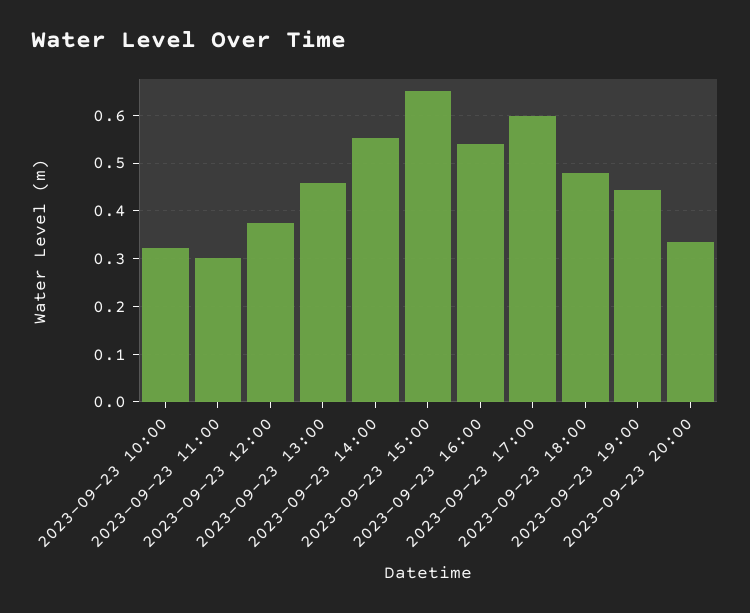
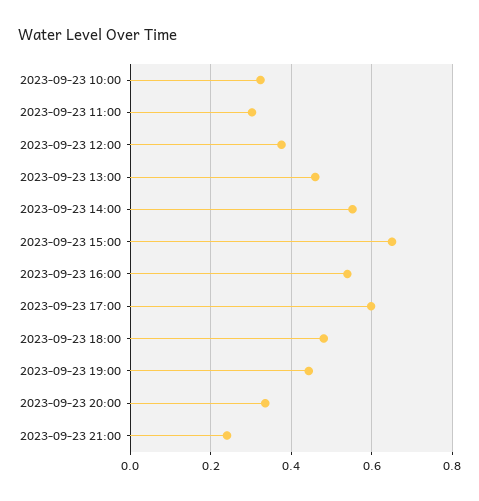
2023-09-23 21:00: none -> 0.24

